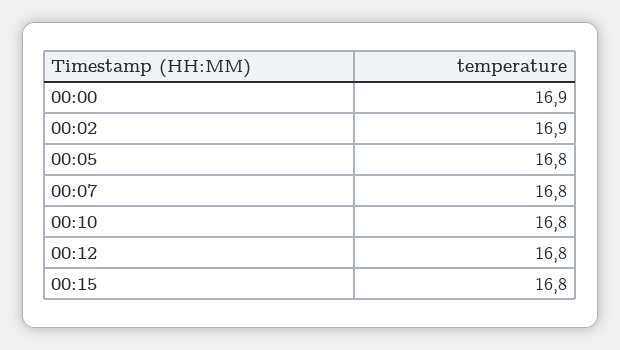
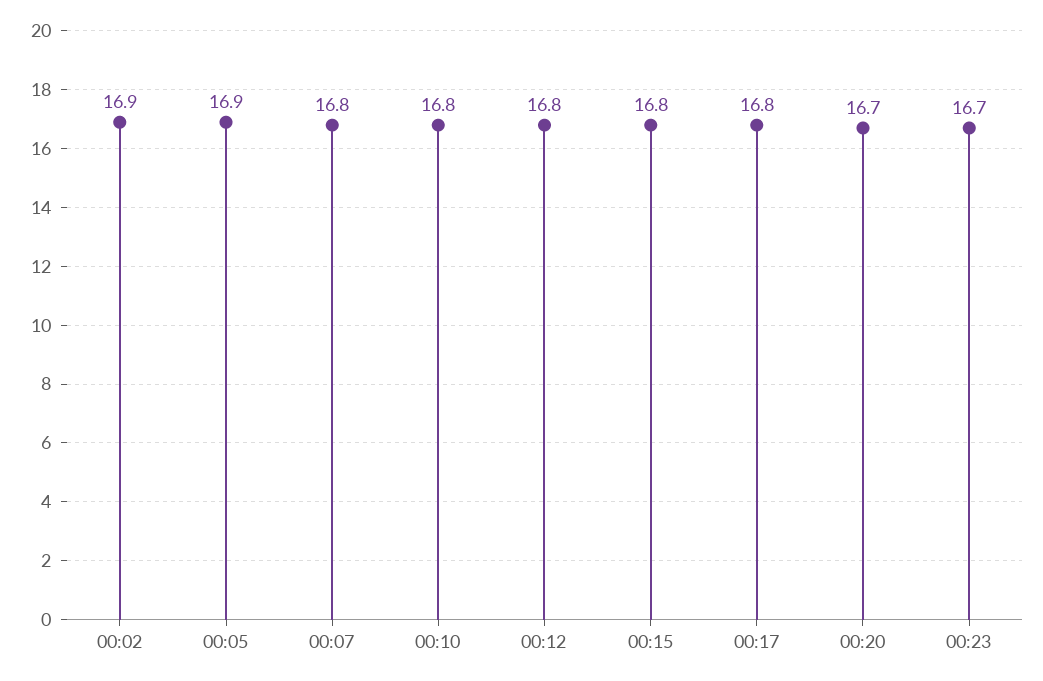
00:00: 16.9 -> none
00:05: 16.8 -> 16.9
00:17: none -> 16.8
00:20: none -> 16.7
00:23: none -> 16.7

